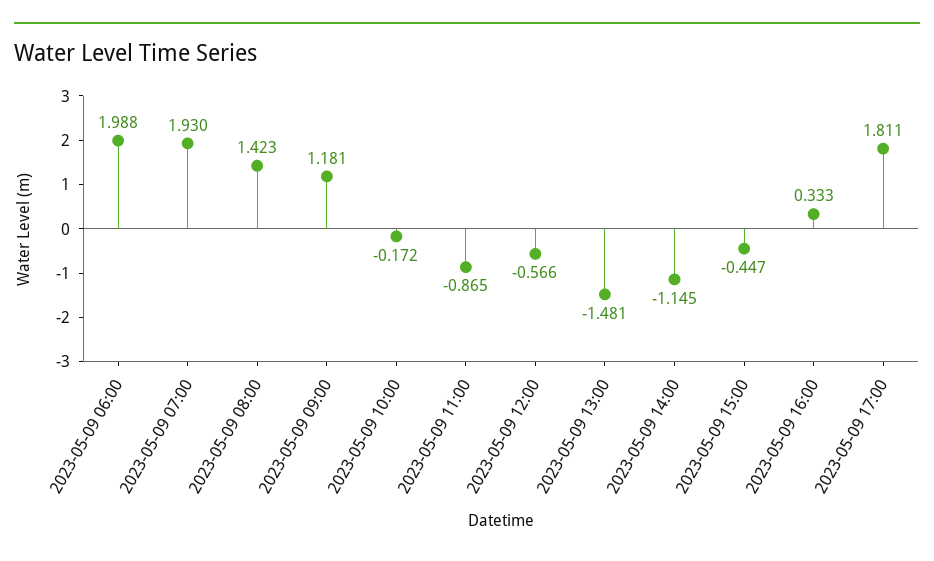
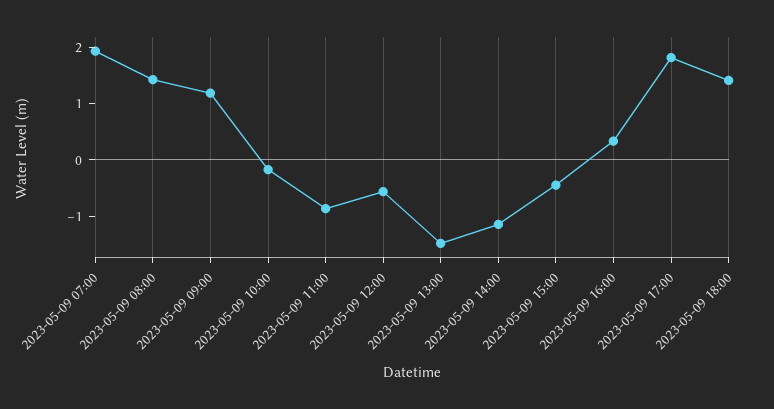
2023-05-09 06:00: 1.988 -> none
2023-05-09 18:00: none -> 1.4

